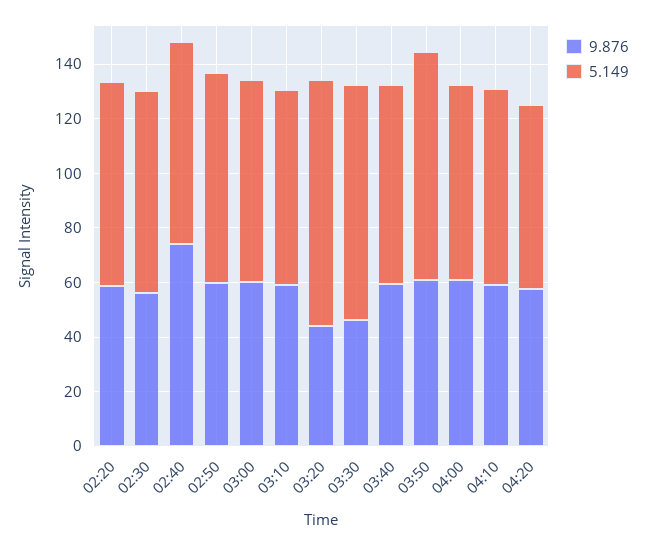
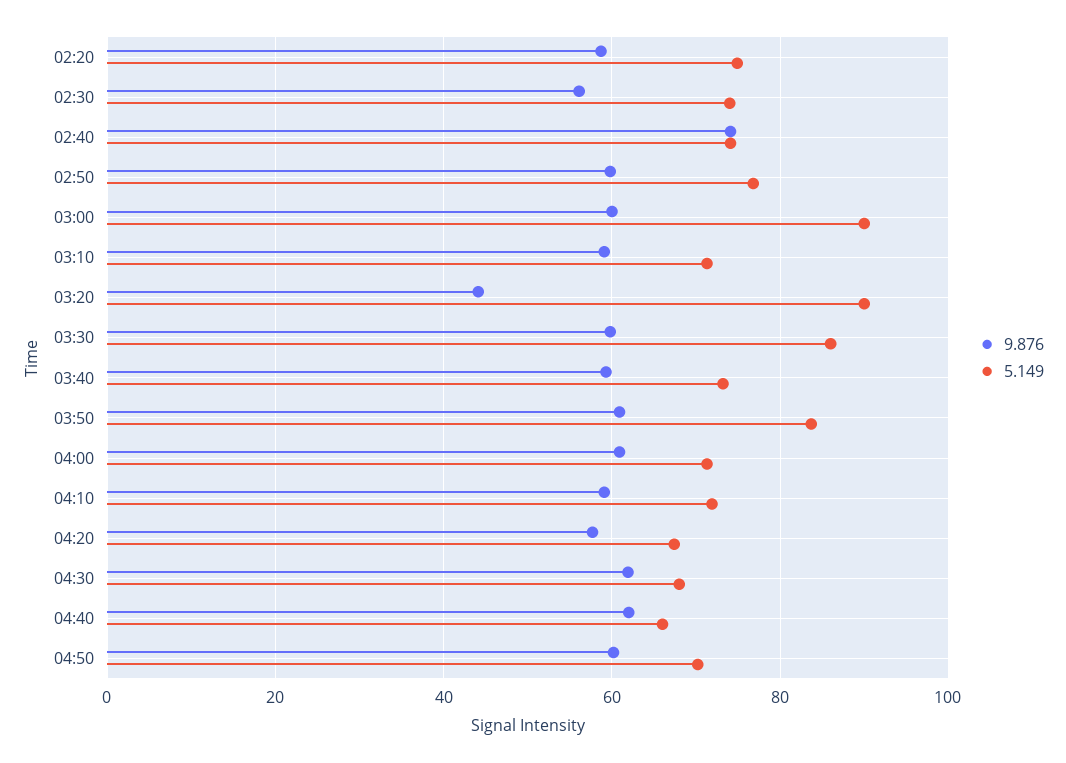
5.149, 03:00: 75 -> 90
9.876, 03:30: 45 -> 60
9.876, 04:30: none -> 62
5.149, 04:30: none -> 68
9.876, 04:40: none -> 62
5.149, 04:40: none -> 66
9.876, 04:50: none -> 60
5.149, 04:50: none -> 70

